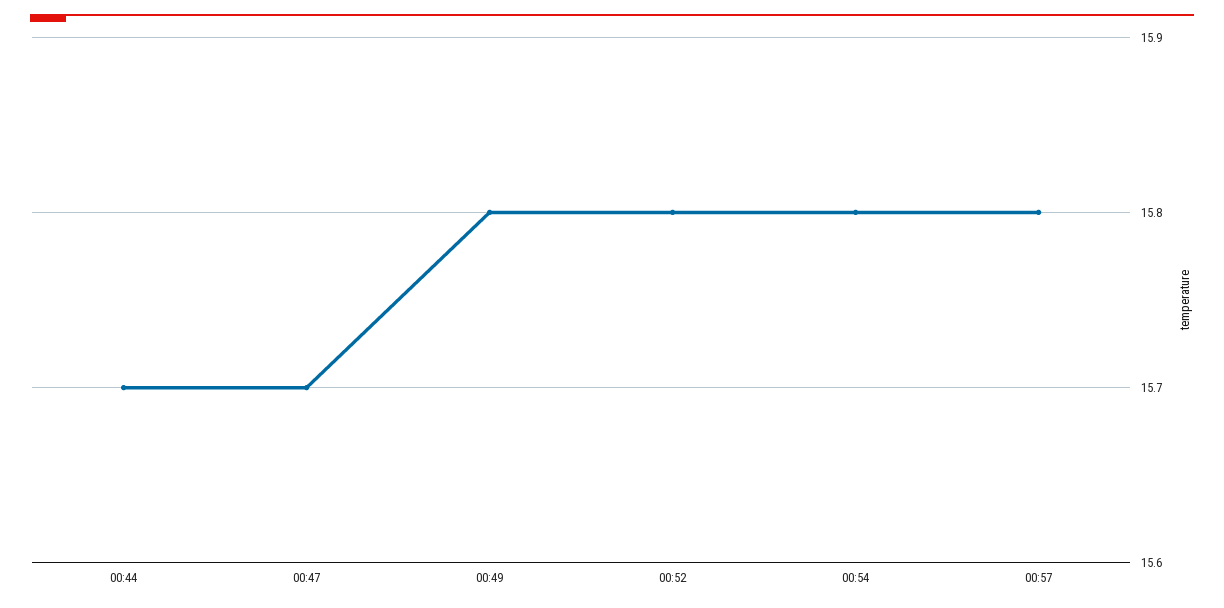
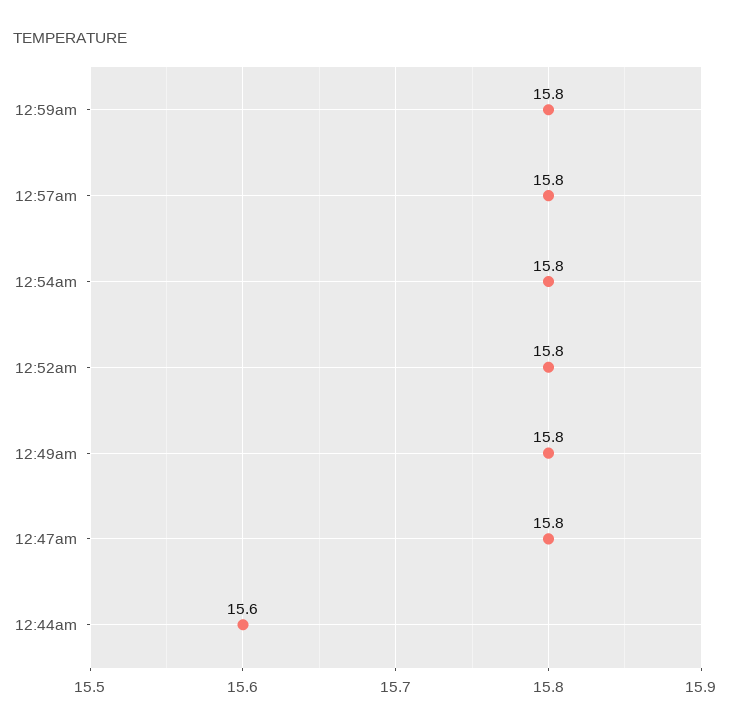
00:44: 15.7 -> 15.6
00:47: 15.7 -> 15.8
12:59am: none -> 15.8

